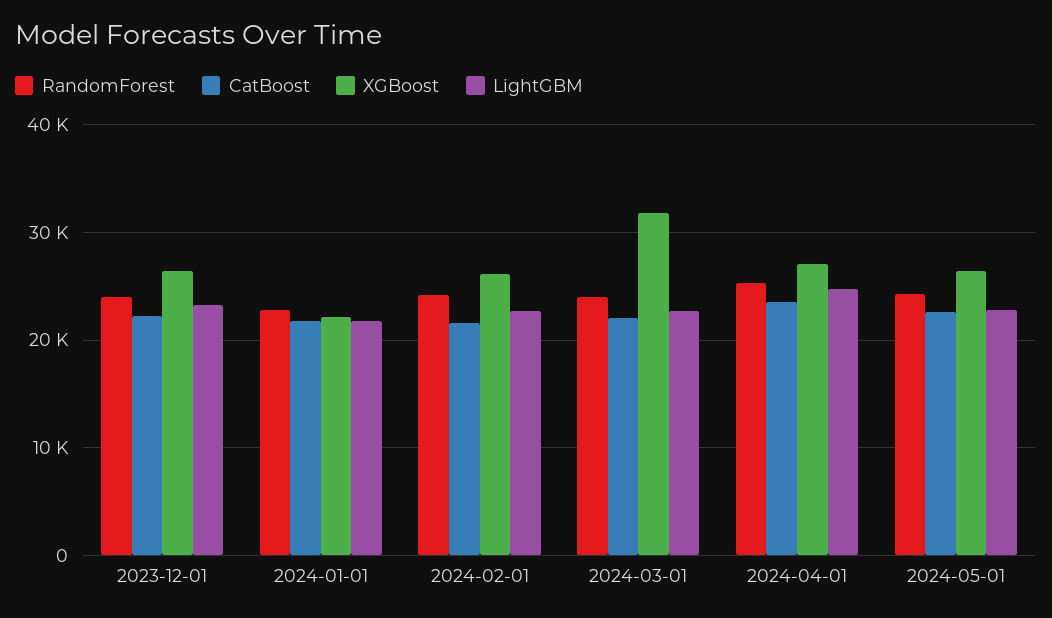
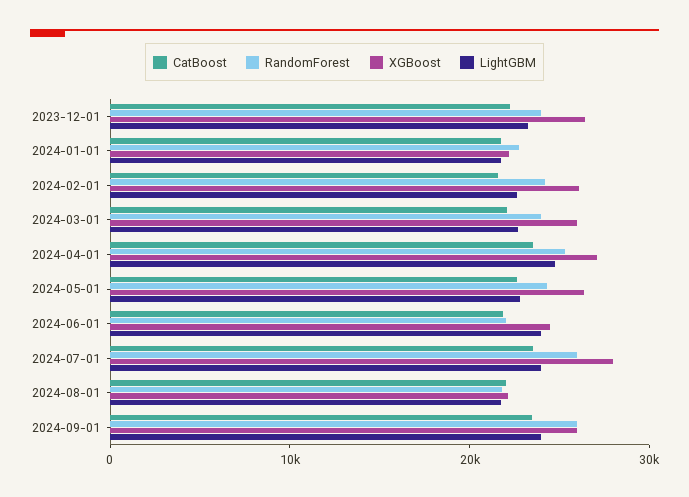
XGBoost, 2024-03-01: 32000 -> 26000
CatBoost, 2024-06-01: none -> 22000
RandomForest, 2024-06-01: none -> 22000
XGBoost, 2024-06-01: none -> 24000
LightGBM, 2024-06-01: none -> 24000
CatBoost, 2024-07-01: none -> 24000
RandomForest, 2024-07-01: none -> 26000
XGBoost, 2024-07-01: none -> 28000
LightGBM, 2024-07-01: none -> 24000
CatBoost, 2024-08-01: none -> 22000
RandomForest, 2024-08-01: none -> 22000
XGBoost, 2024-08-01: none -> 22000
LightGBM, 2024-08-01: none -> 22000
CatBoost, 2024-09-01: none -> 24000
RandomForest, 2024-09-01: none -> 26000
XGBoost, 2024-09-01: none -> 26000
LightGBM, 2024-09-01: none -> 24000

